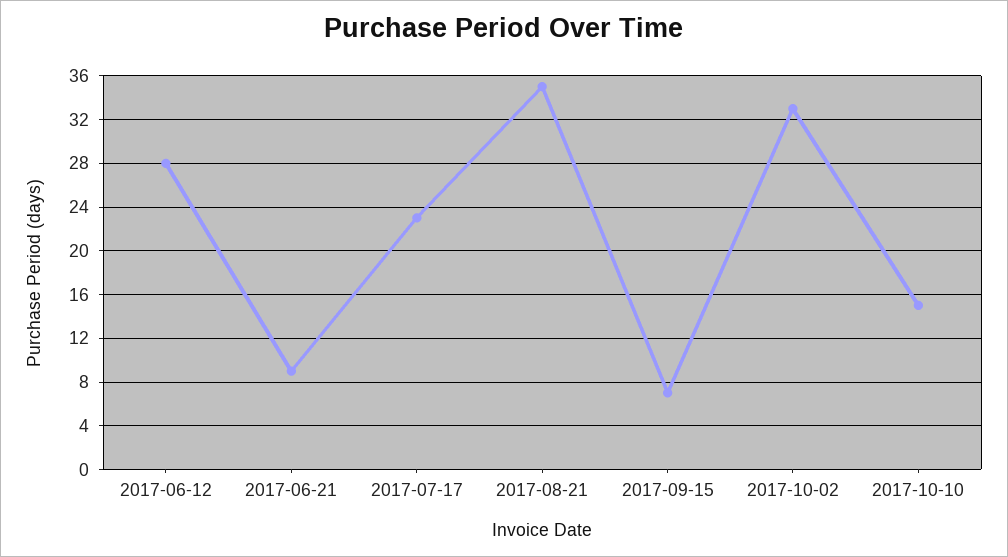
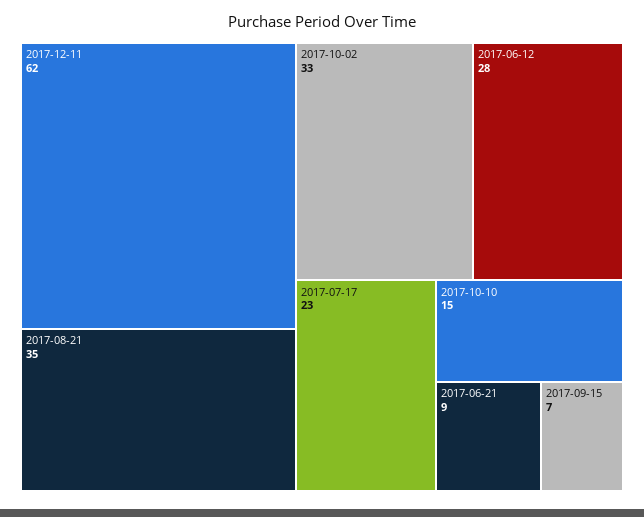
2017-12-11: none -> 62

